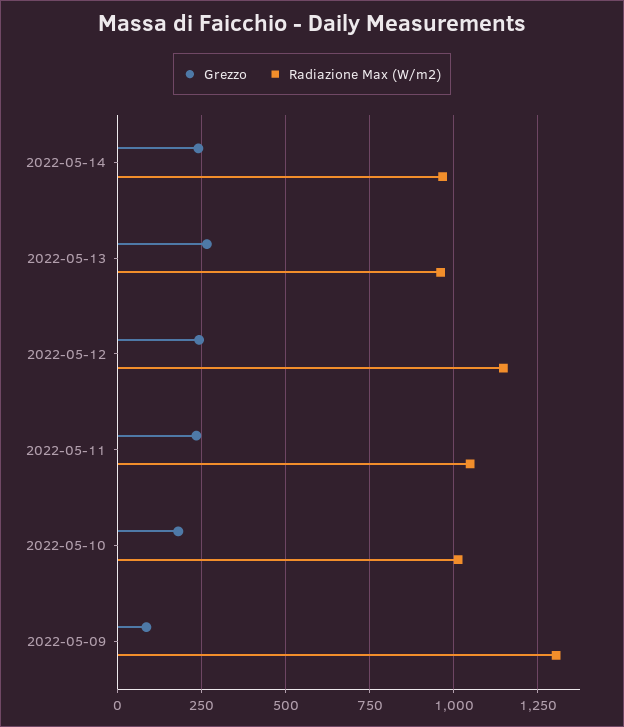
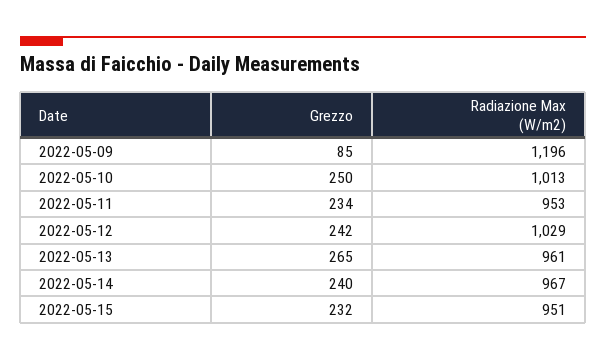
Radiazione Max (W/m2), 2022-05-12: 1150 -> 1029
Radiazione Max (W/m2), 2022-05-11: 1050 -> 953
Grezzo, 2022-05-10: 175 -> 250
Radiazione Max (W/m2), 2022-05-09: 1300 -> 1196
Grezzo, 2022-05-15: none -> 232
Radiazione Max (W/m2), 2022-05-15: none -> 951

